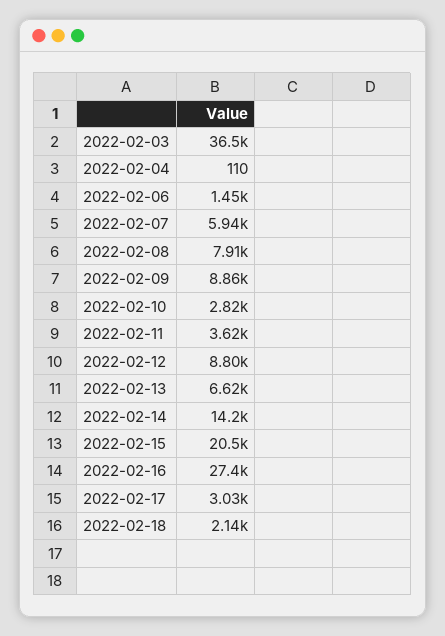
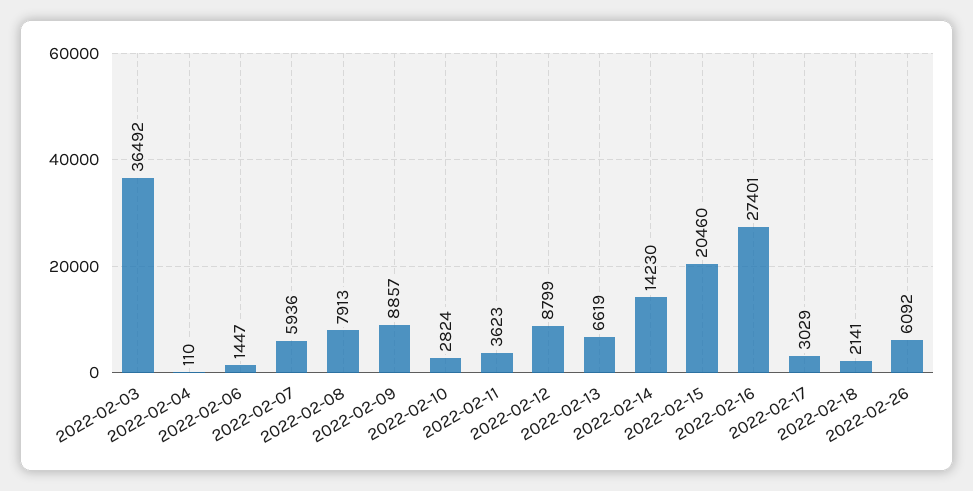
2022-02-26: none -> 6092

